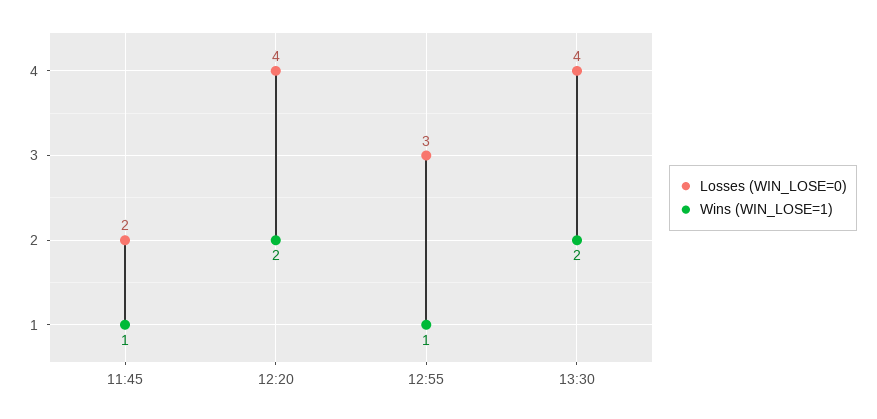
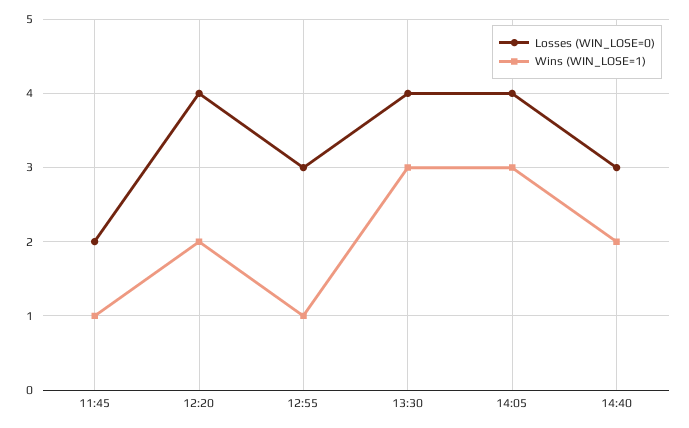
Wins (WIN_LOSE=1), 13:30: 2 -> 3
Losses (WIN_LOSE=0), 14:05: none -> 4
Wins (WIN_LOSE=1), 14:05: none -> 3
Losses (WIN_LOSE=0), 14:40: none -> 3
Wins (WIN_LOSE=1), 14:40: none -> 2

